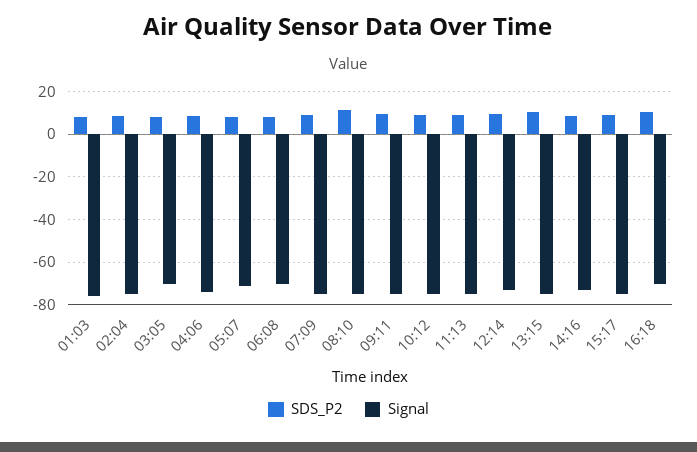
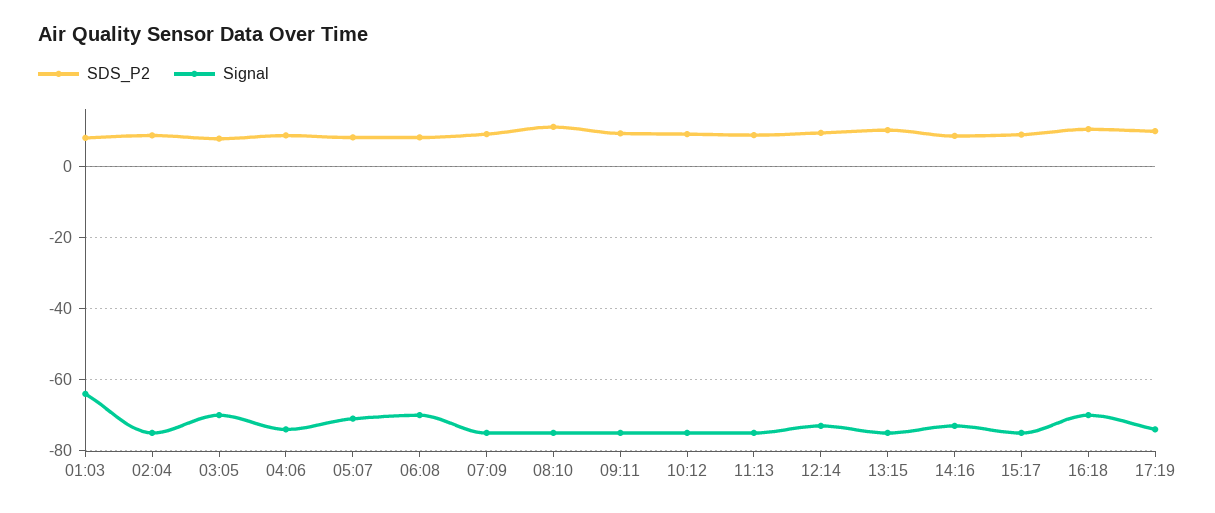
Signal, 01:03: -75 -> -64
SDS_P2, 17:19: none -> 10
Signal, 17:19: none -> -74

